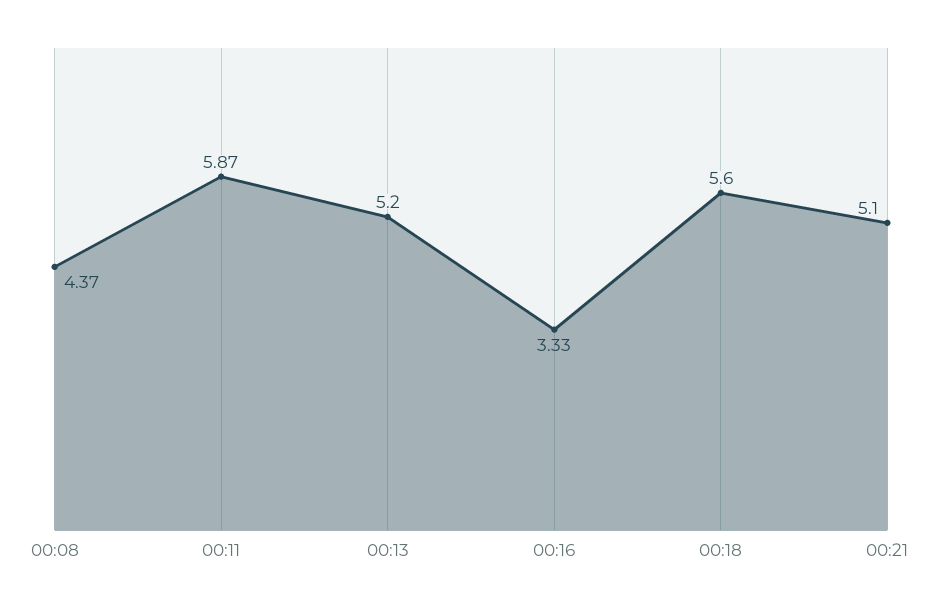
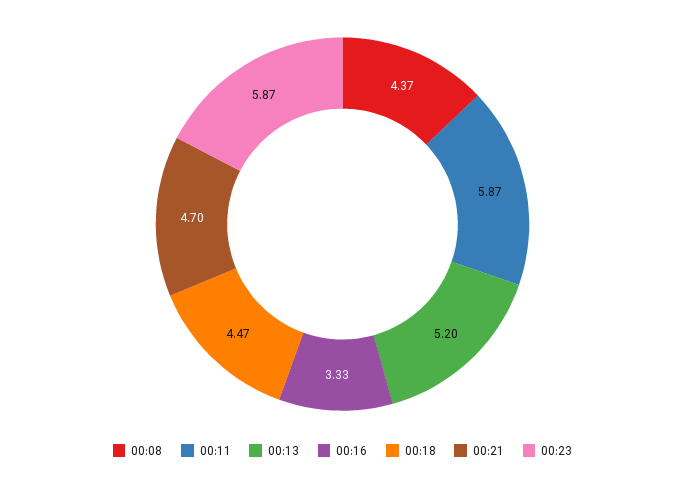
00:18: 5.6 -> 4.47
00:21: 5.1 -> 4.7
00:23: none -> 5.87

